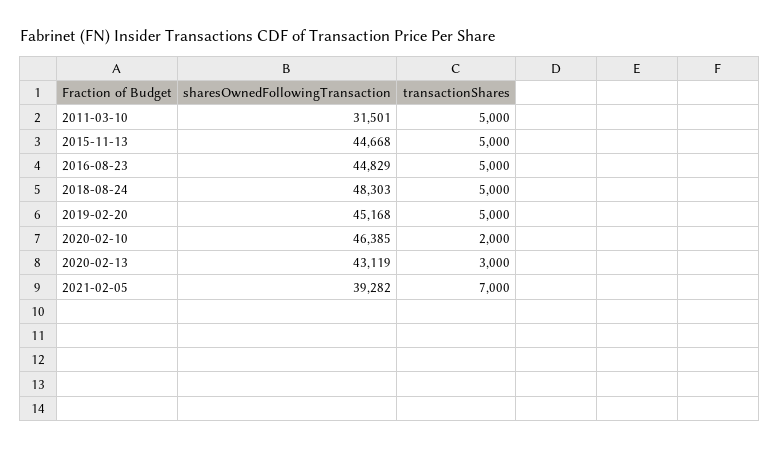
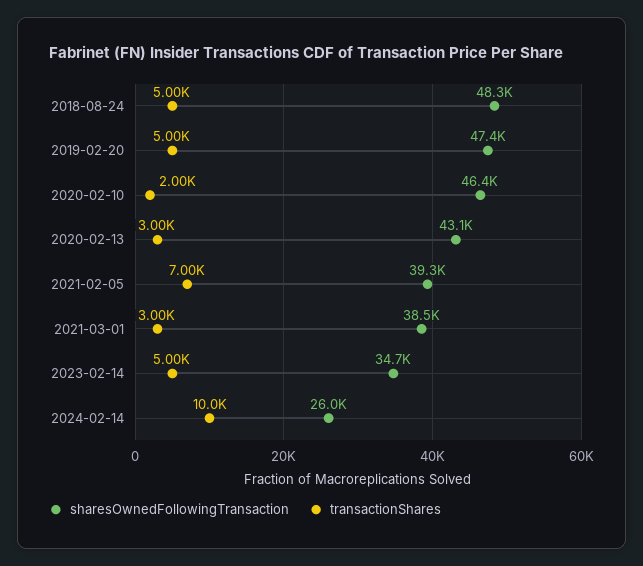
sharesOwnedFollowingTransaction, 2011-03-10: 31501 -> none
transactionShares, 2011-03-10: 5000 -> none
sharesOwnedFollowingTransaction, 2015-11-13: 44668 -> none
transactionShares, 2015-11-13: 5000 -> none
sharesOwnedFollowingTransaction, 2016-08-23: 44829 -> none
transactionShares, 2016-08-23: 5000 -> none
sharesOwnedFollowingTransaction, 2019-02-20: 45168 -> 47400
sharesOwnedFollowingTransaction, 2021-03-01: none -> 38500
transactionShares, 2021-03-01: none -> 3000
sharesOwnedFollowingTransaction, 2023-02-14: none -> 34700
transactionShares, 2023-02-14: none -> 5000
sharesOwnedFollowingTransaction, 2024-02-14: none -> 26000
transactionShares, 2024-02-14: none -> 10000

